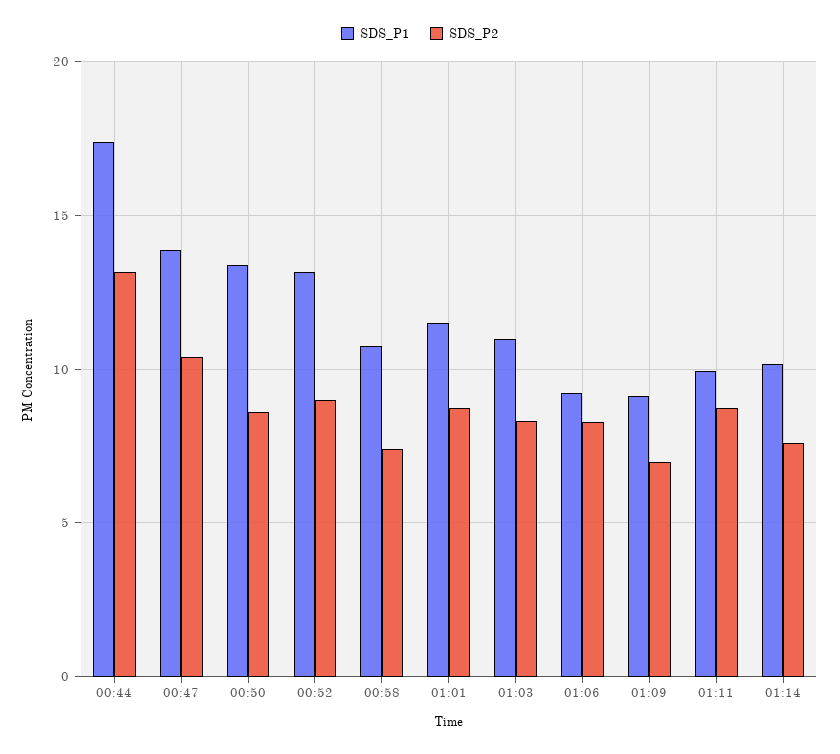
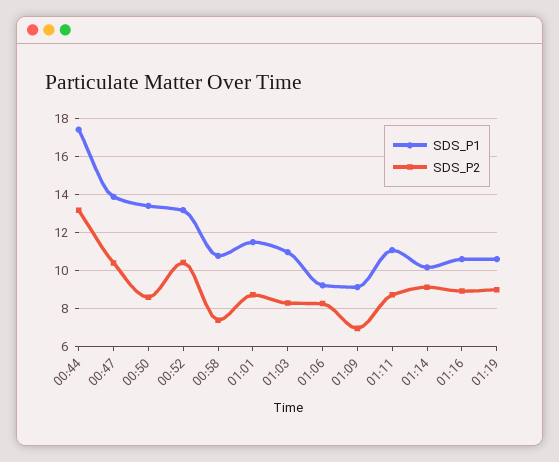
SDS_P2, 00:52: 9 -> 10.5
SDS_P1, 01:11: 10 -> 11
SDS_P2, 01:14: 7.5 -> 9
SDS_P1, 01:16: none -> 10.5
SDS_P2, 01:16: none -> 9
SDS_P1, 01:19: none -> 10.5
SDS_P2, 01:19: none -> 9

